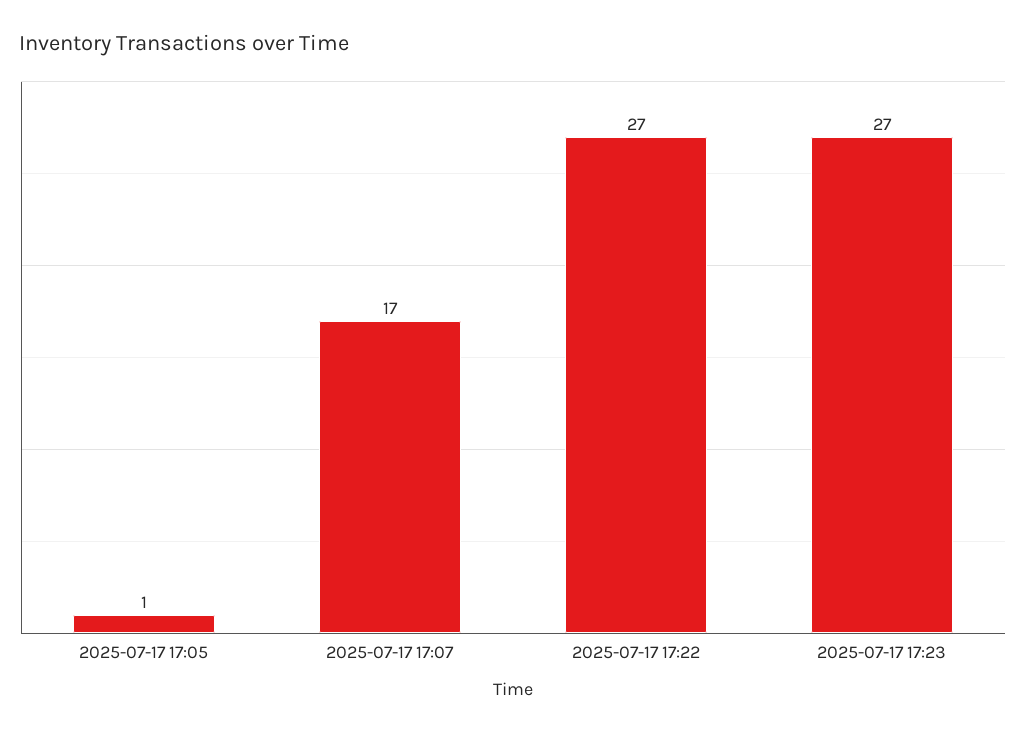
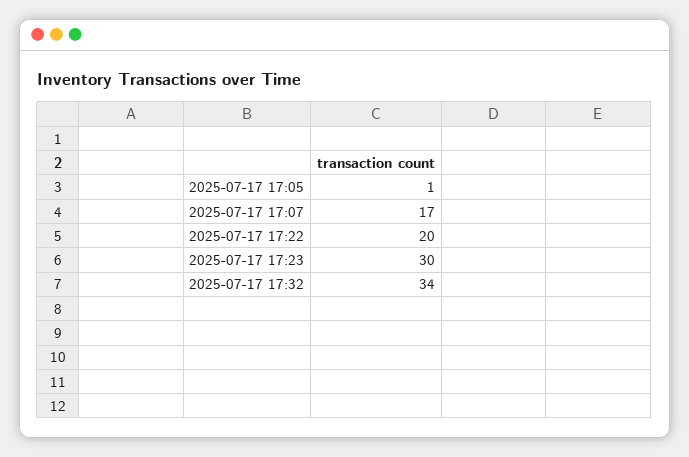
2025-07-17 17:22: 27 -> 20
2025-07-17 17:23: 27 -> 30
2025-07-17 17:32: none -> 34

